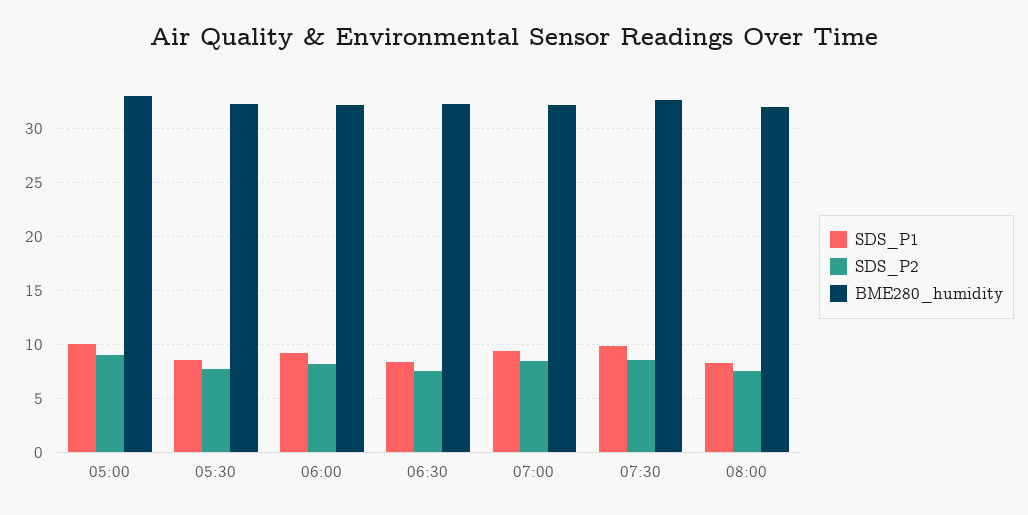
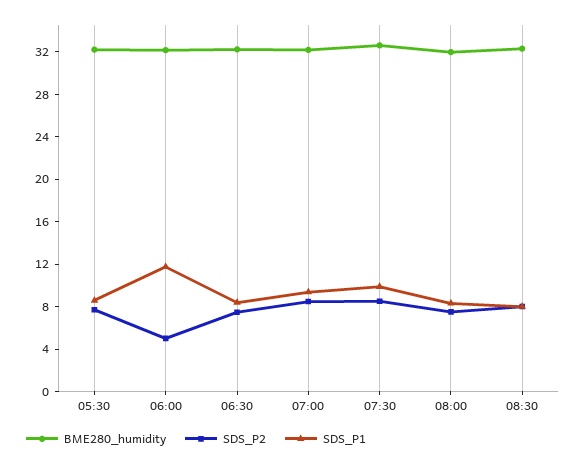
SDS_P1, 05:00: 10 -> none
SDS_P2, 05:00: 9 -> none
BME280_humidity, 05:00: 33 -> none
SDS_P1, 06:00: 9 -> 12
SDS_P2, 06:00: 8 -> 5
BME280_humidity, 08:30: none -> 32
SDS_P2, 08:30: none -> 8
SDS_P1, 08:30: none -> 8

